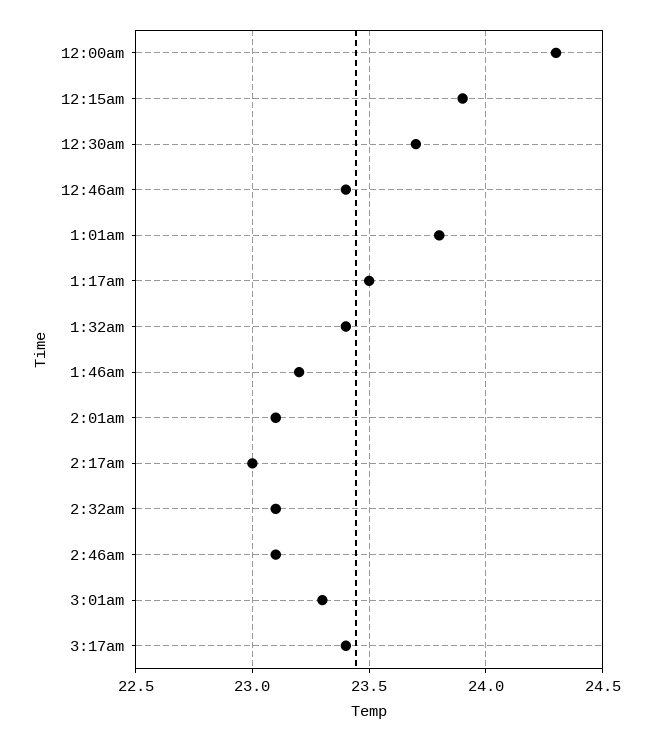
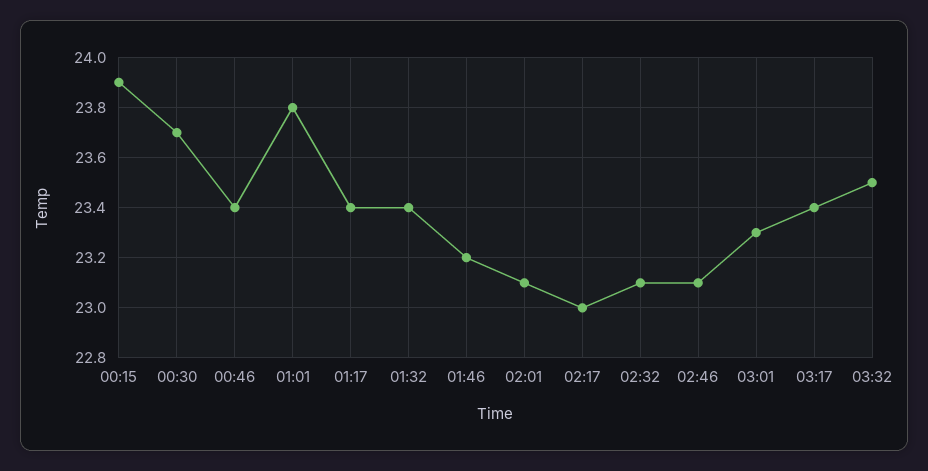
12:00am: 24.3 -> none
1:17am: 23.5 -> 23.4
03:32: none -> 23.5

